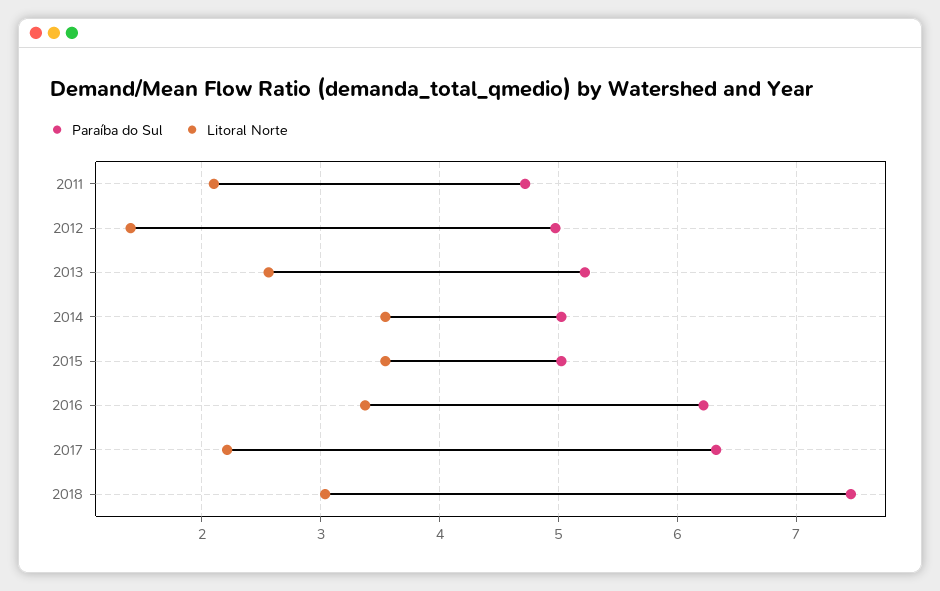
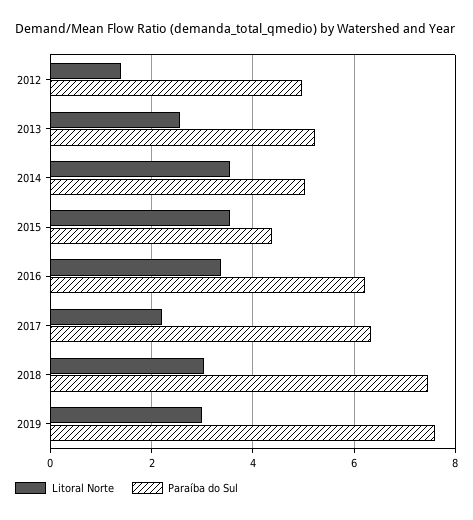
Paraíba do Sul, 2011: 4.7 -> none
Litoral Norte, 2011: 2.1 -> none
Paraíba do Sul, 2015: 5 -> 4.4
Litoral Norte, 2019: none -> 3
Paraíba do Sul, 2019: none -> 7.6

